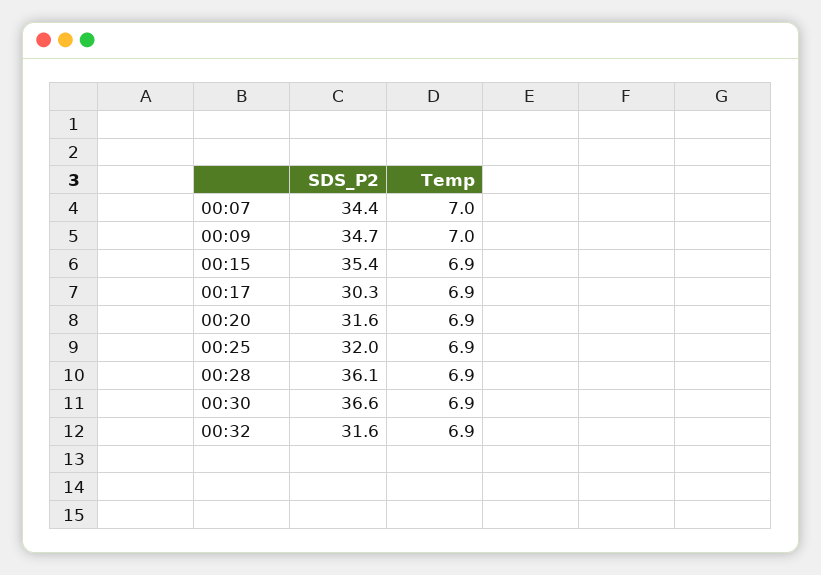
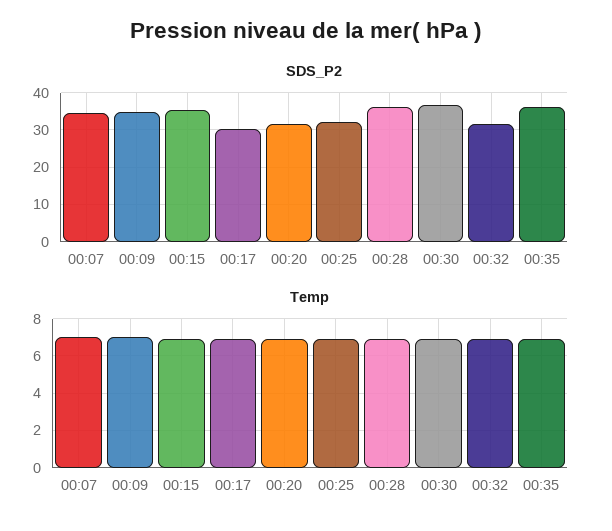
SDS_P2, 00:35: none -> 36
Temp, 00:35: none -> 7

